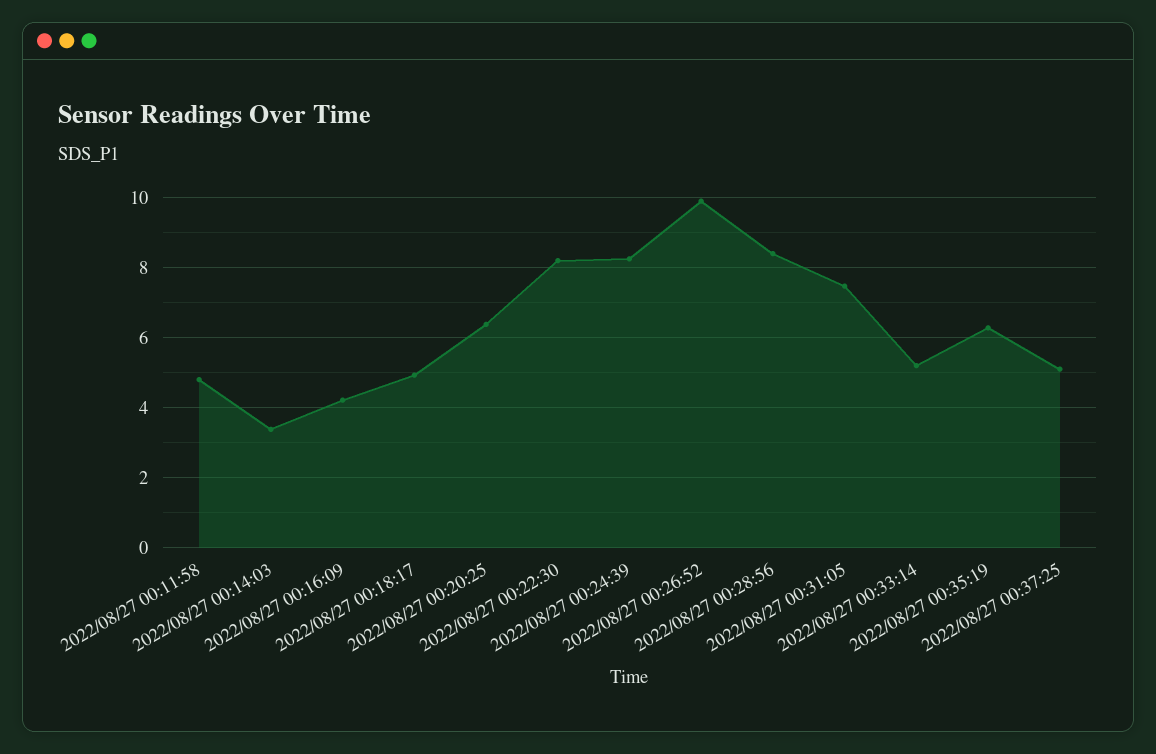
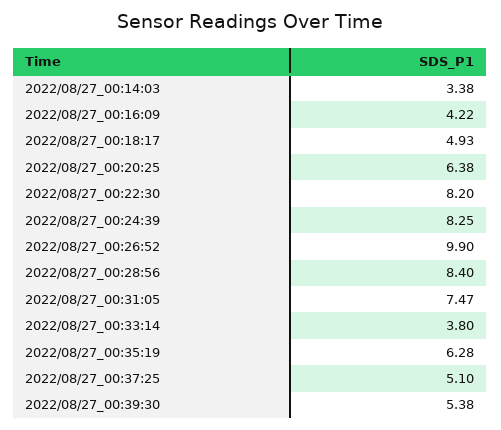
2022/08/27 00:11:58: 4.8 -> none
2022/08/27 00:33:14: 5.2 -> 3.8
2022/08/27_00:39:30: none -> 5.38

